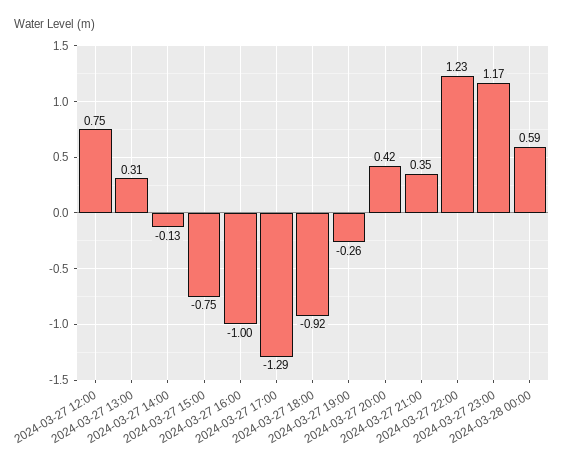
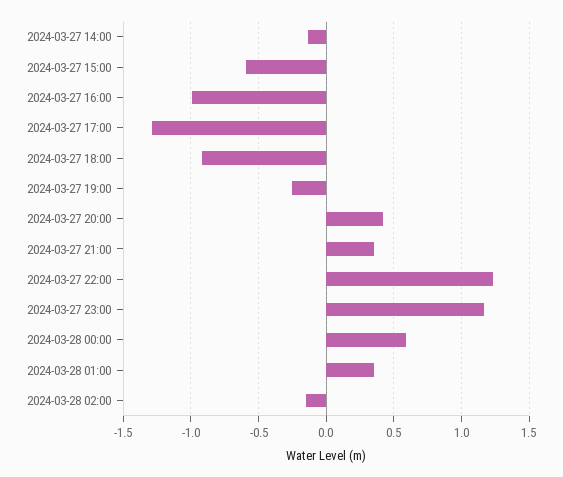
2024-03-27 12:00: 0.75 -> none
2024-03-27 13:00: 0.31 -> none
2024-03-27 15:00: -0.75 -> -0.6
2024-03-28 01:00: none -> 0.35
2024-03-28 02:00: none -> -0.15

